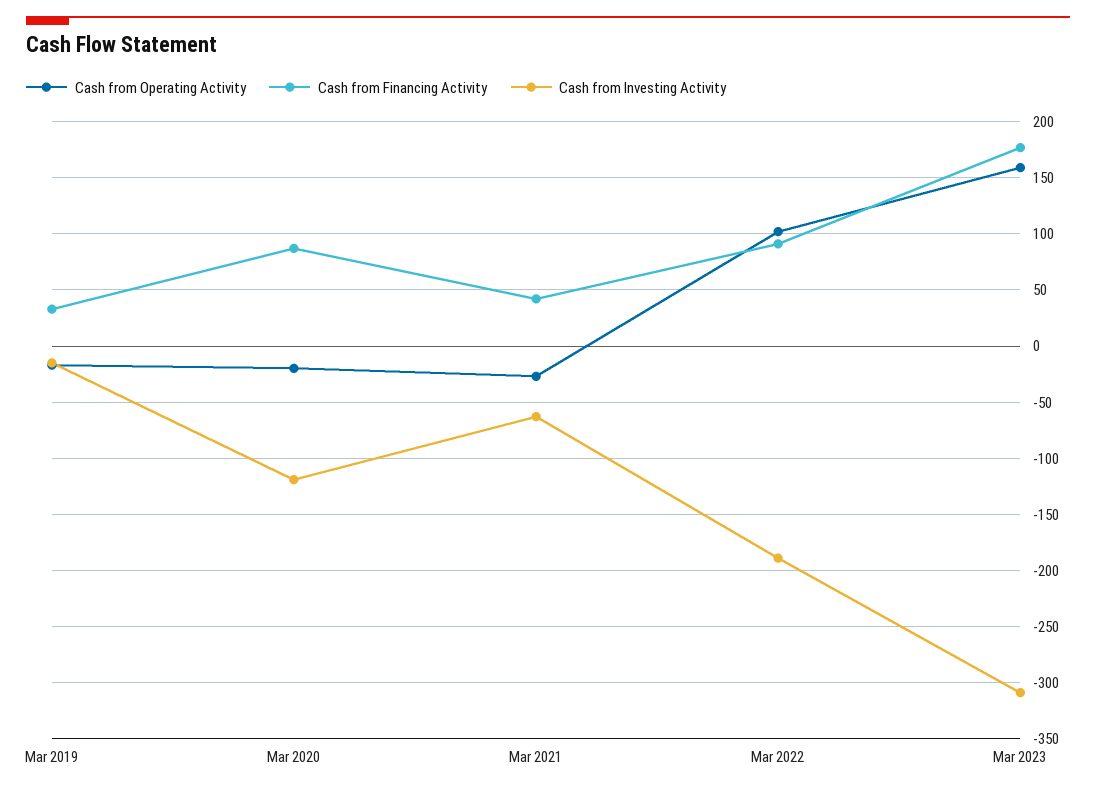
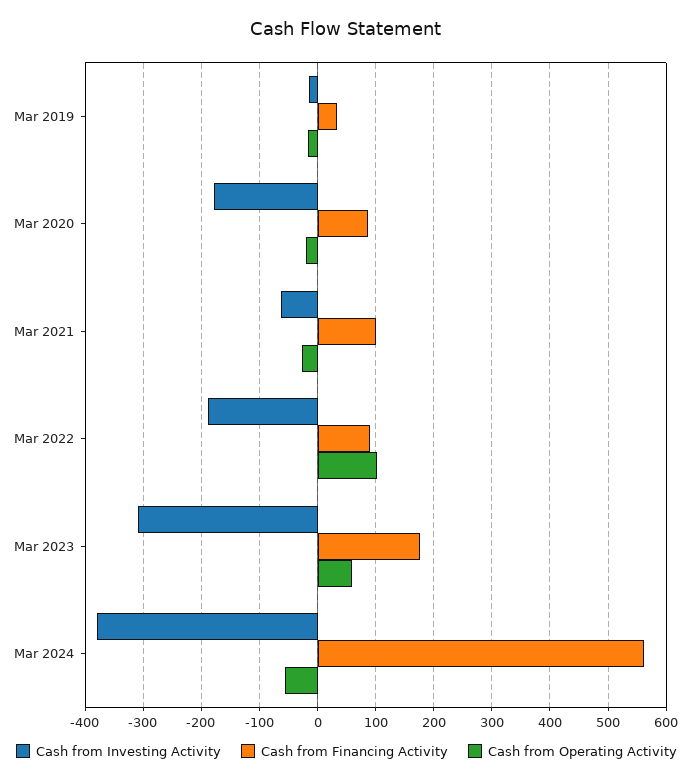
Cash from Investing Activity, Mar 2020: -120 -> -180
Cash from Financing Activity, Mar 2021: 40 -> 100
Cash from Operating Activity, Mar 2023: 160 -> 60
Cash from Investing Activity, Mar 2024: none -> -380
Cash from Financing Activity, Mar 2024: none -> 560
Cash from Operating Activity, Mar 2024: none -> -60

